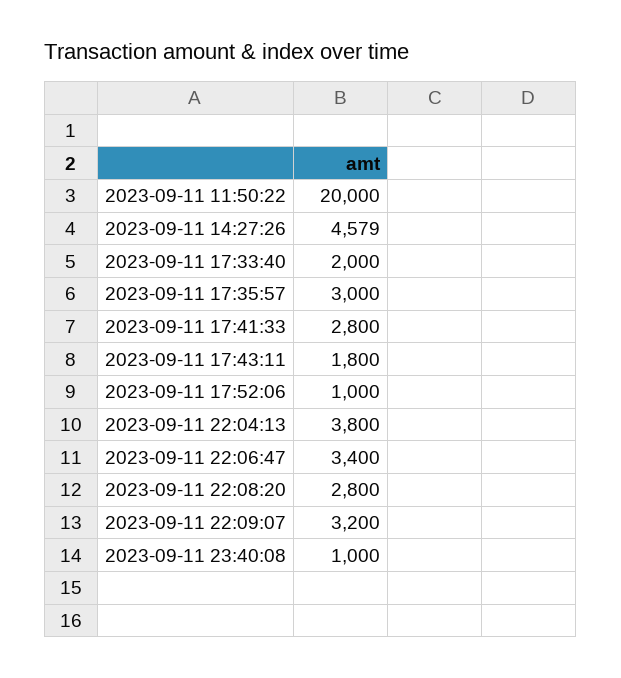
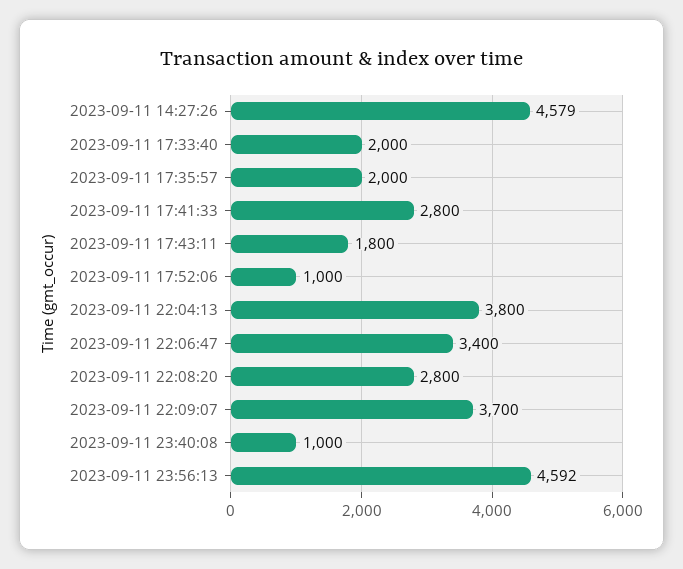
2023-09-11 11:50:22: 20000 -> none
2023-09-11 17:35:57: 3000 -> 2000
2023-09-11 22:09:07: 3200 -> 3700
2023-09-11 23:56:13: none -> 4592

